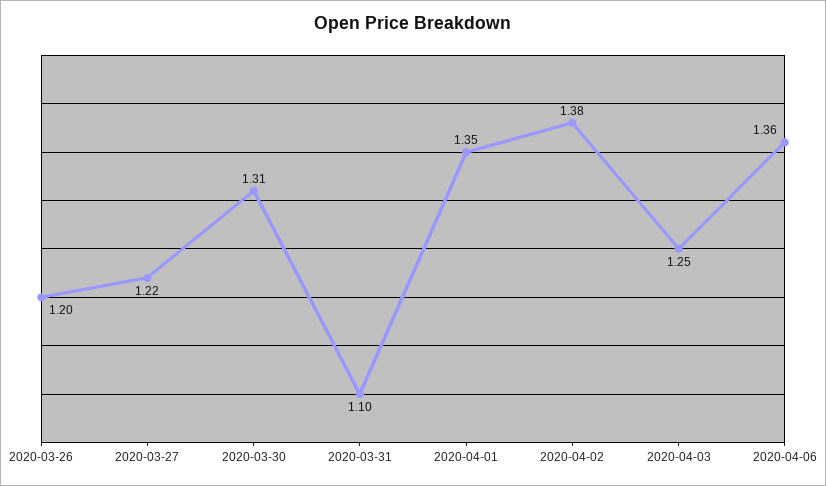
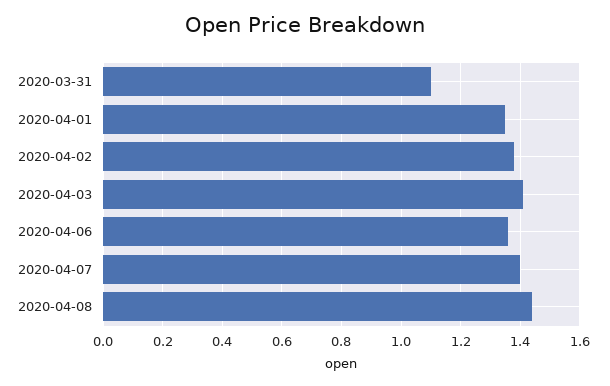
2020-03-26: 1.2 -> none
2020-03-27: 1.22 -> none
2020-03-30: 1.31 -> none
2020-04-03: 1.25 -> 1.4
2020-04-07: none -> 1.4
2020-04-08: none -> 1.45

